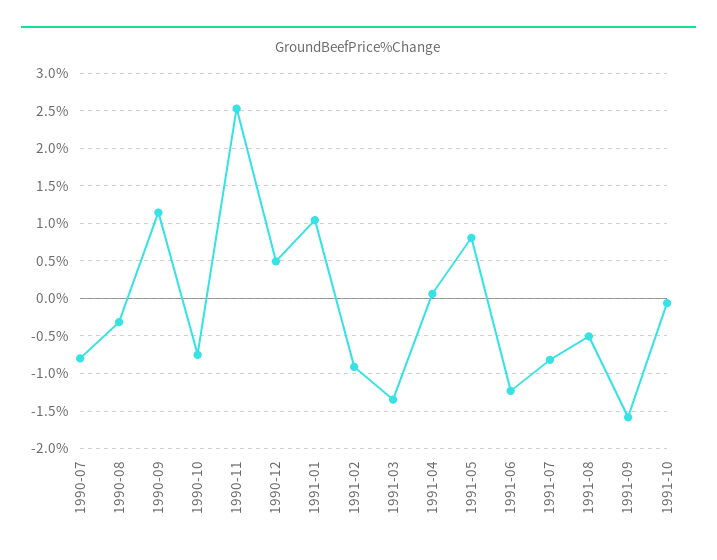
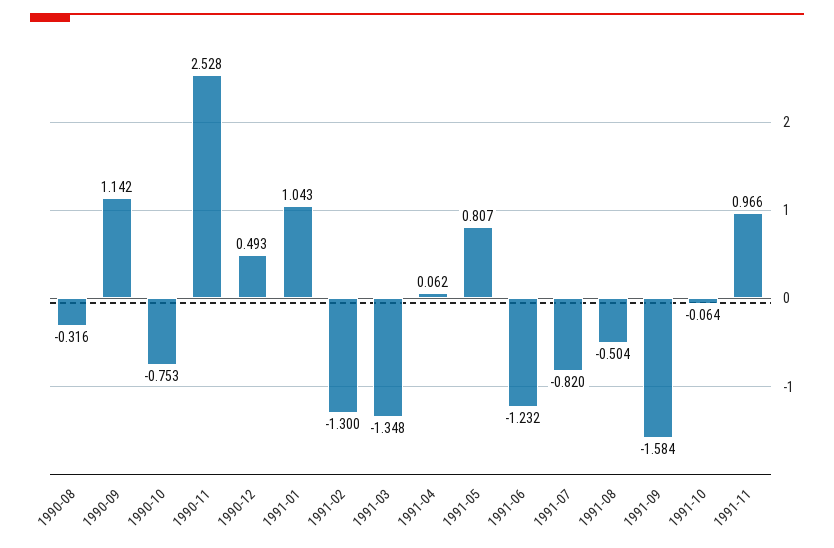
1990-07: -0.8 -> none
1991-02: -0.9 -> -1.3
1991-11: none -> 0.966

